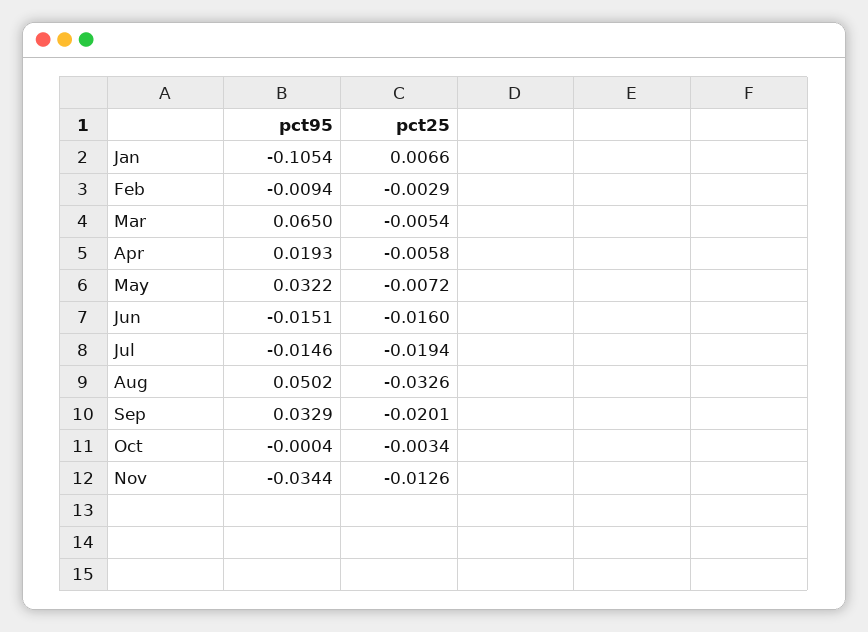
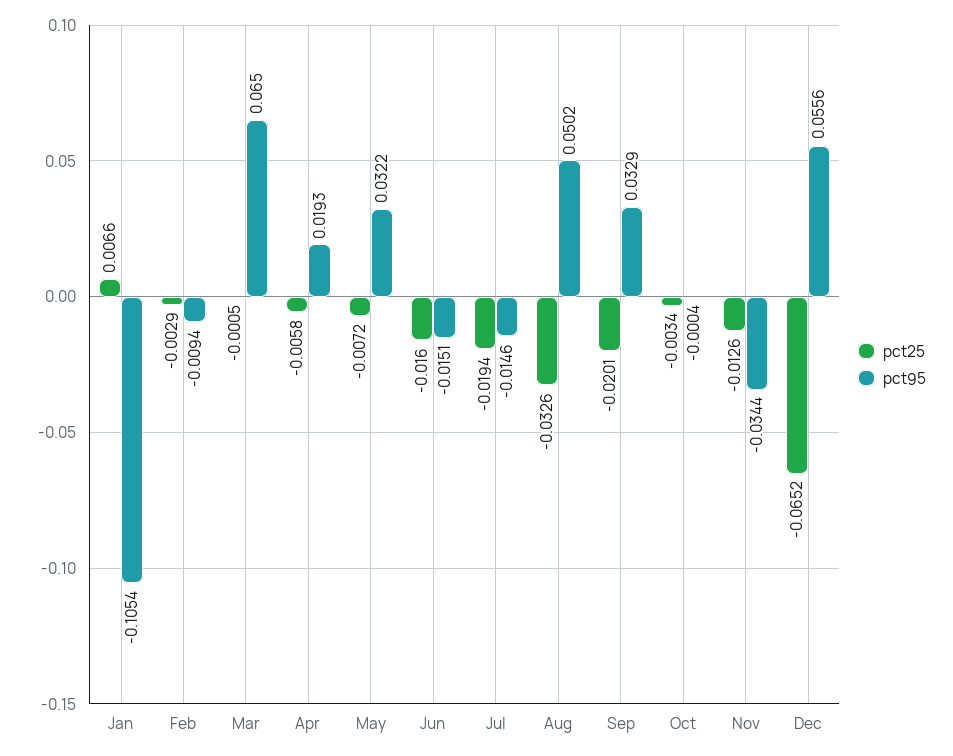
pct25, Mar: -0.0054 -> -0.0005
pct25, Dec: none -> -0.0652
pct95, Dec: none -> 0.0556

